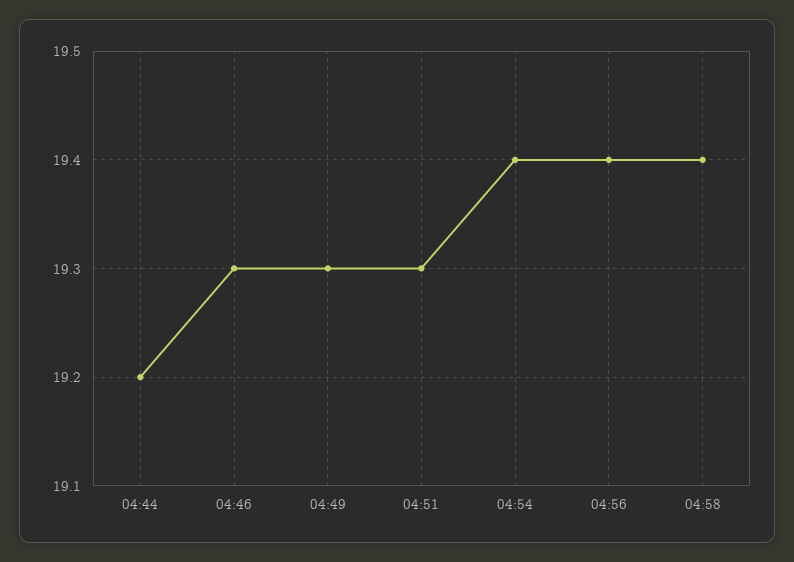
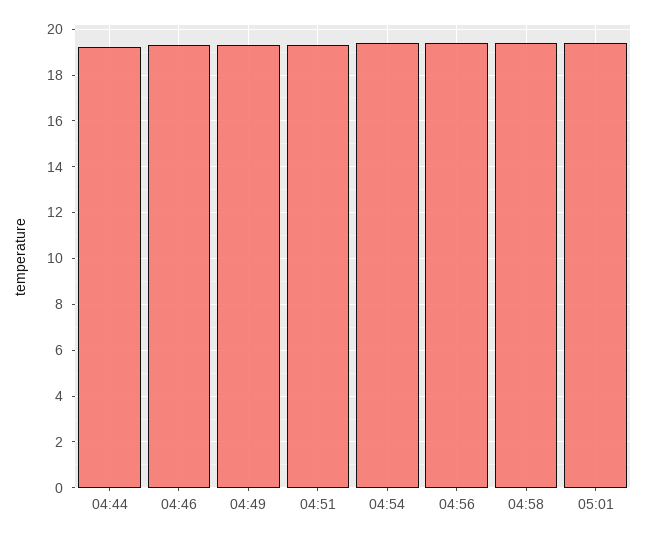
05:01: none -> 19.5

